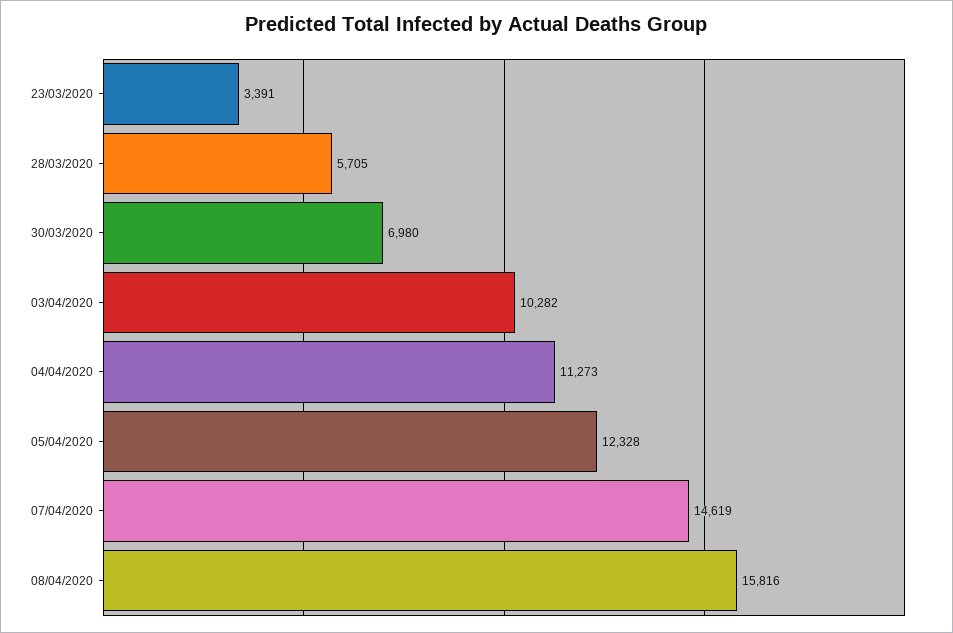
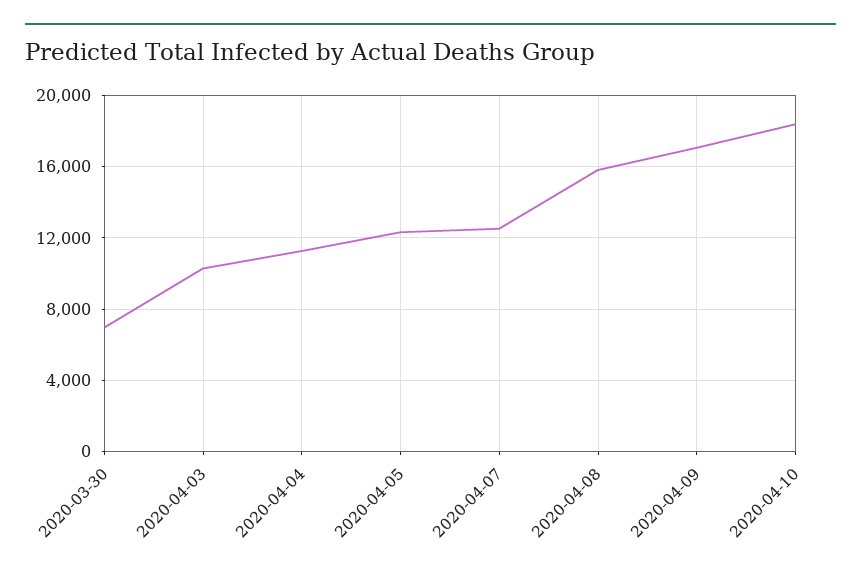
23/03/2020: 3391 -> none
28/03/2020: 5705 -> none
07/04/2020: 14619 -> 12500
2020-04-09: none -> 17000
2020-04-10: none -> 18500

